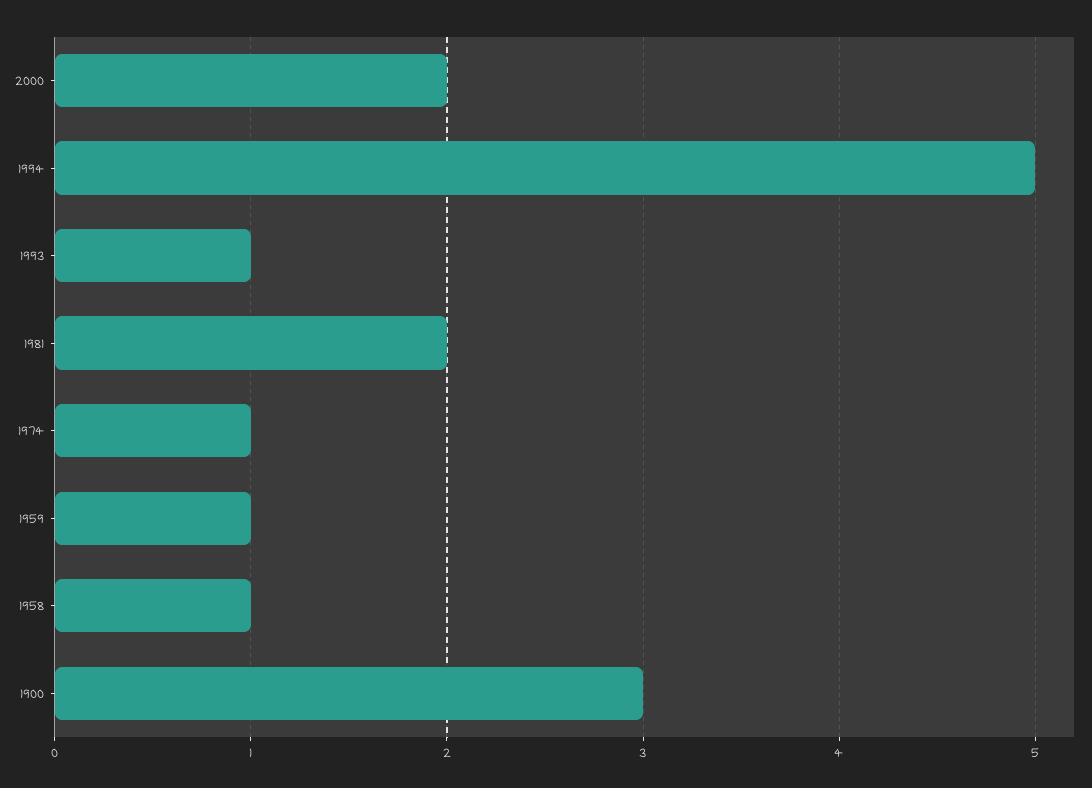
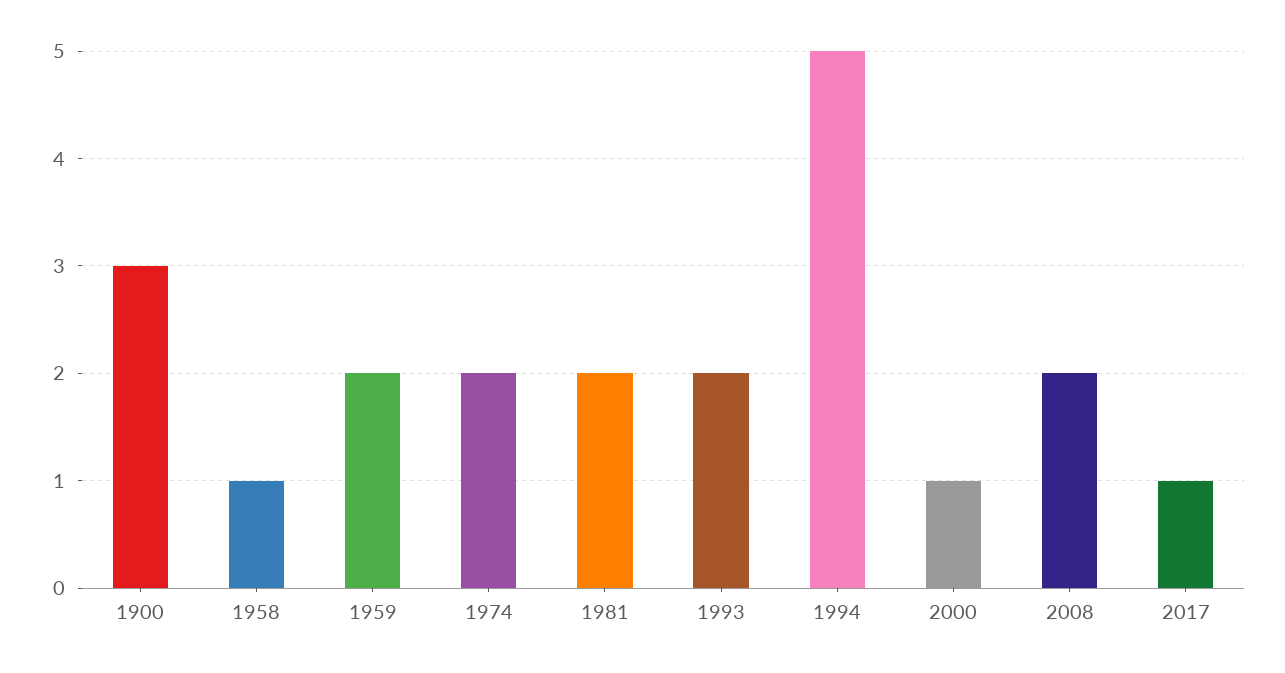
2000: 2 -> 1
1993: 1 -> 2
1974: 1 -> 2
1959: 1 -> 2
2008: none -> 2
2017: none -> 1

